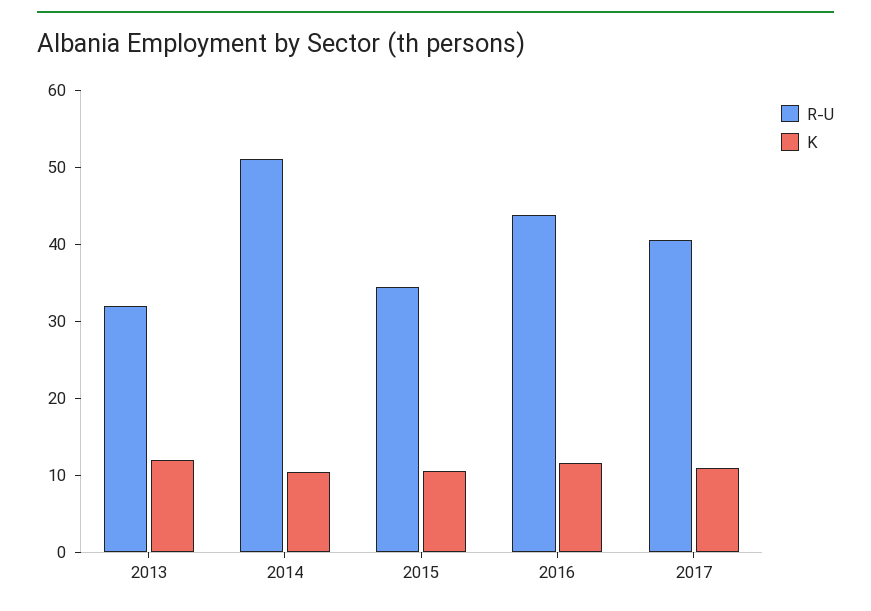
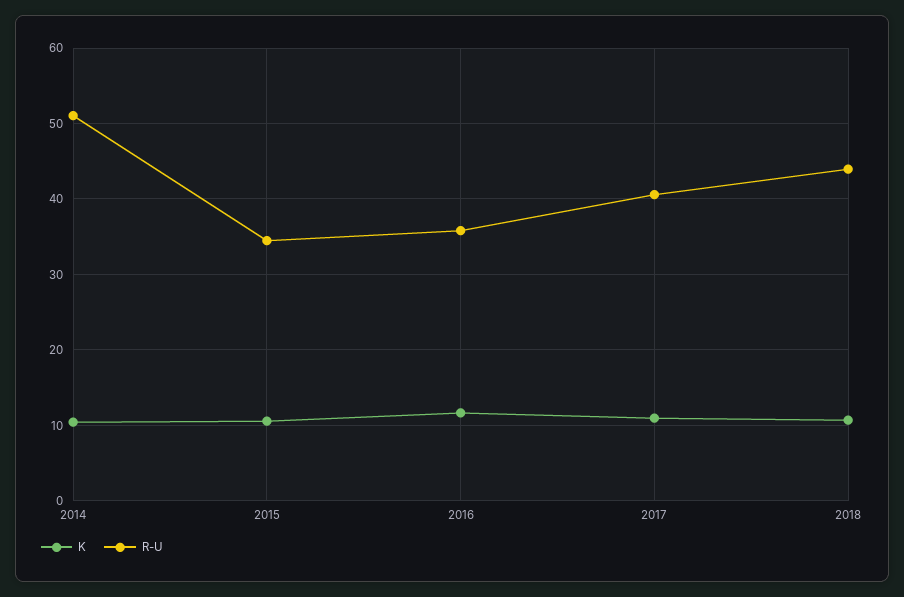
R-U, 2013: 32 -> none
K, 2013: 12 -> none
R-U, 2016: 44 -> 36
K, 2018: none -> 11
R-U, 2018: none -> 44

